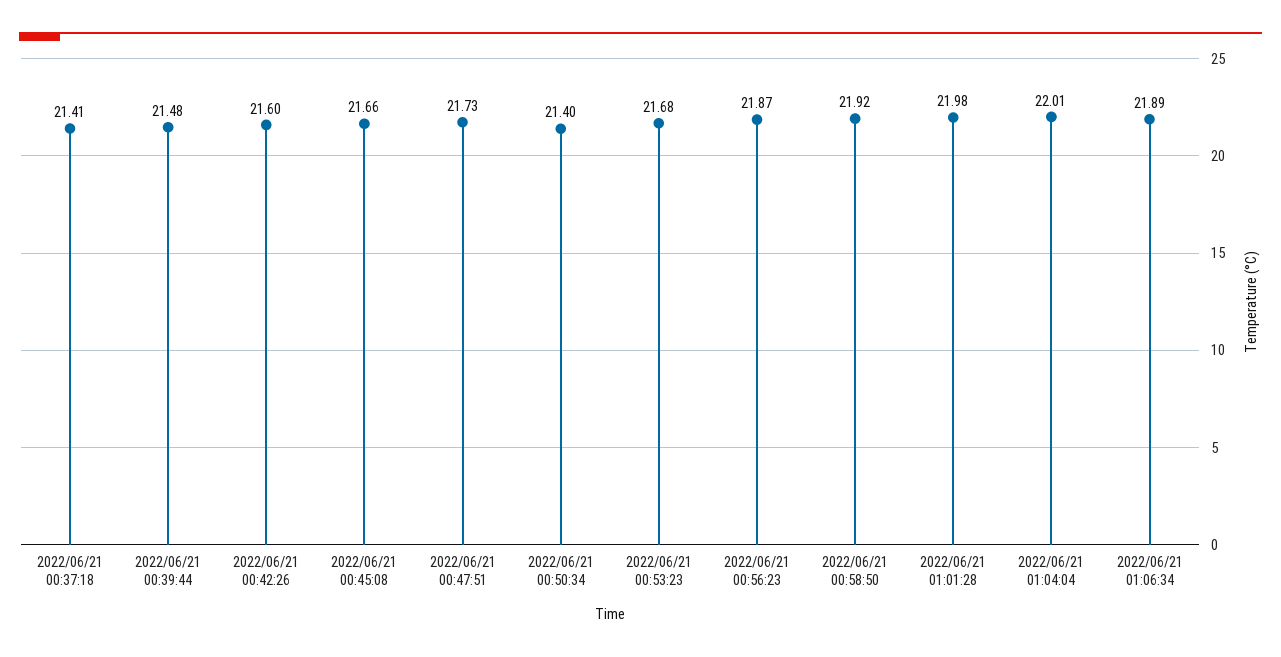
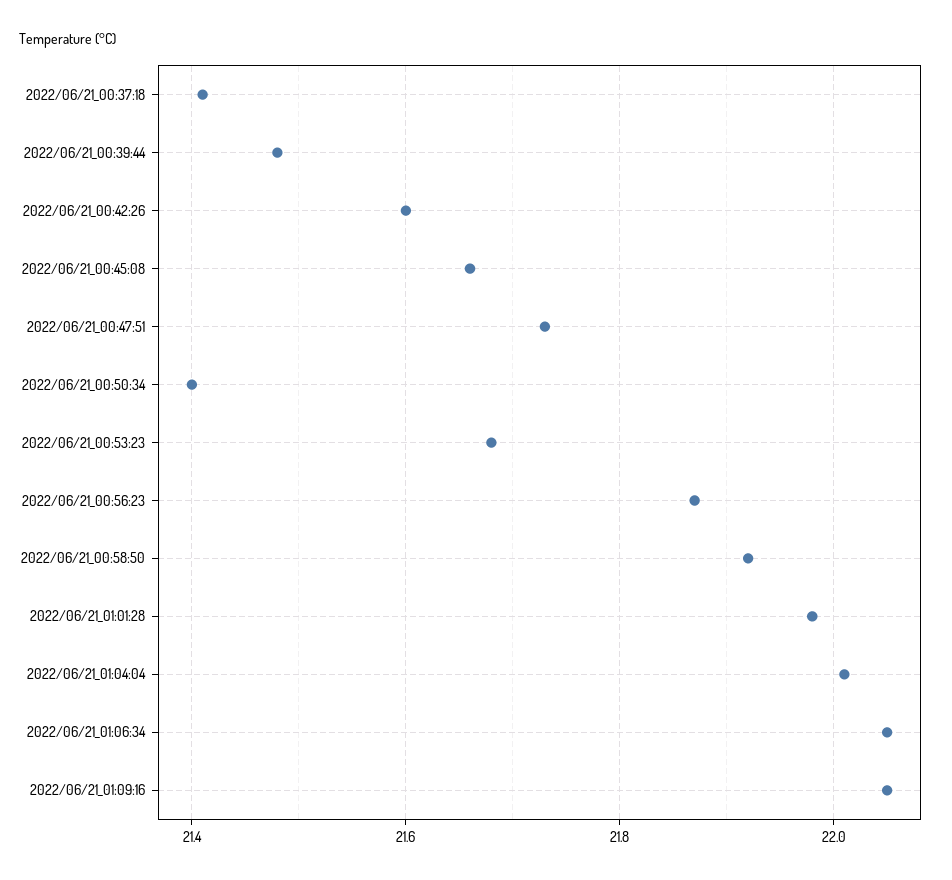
2022/06/21 01:06:34: 21.89 -> 22.05
2022/06/21_01:09:16: none -> 22.05

